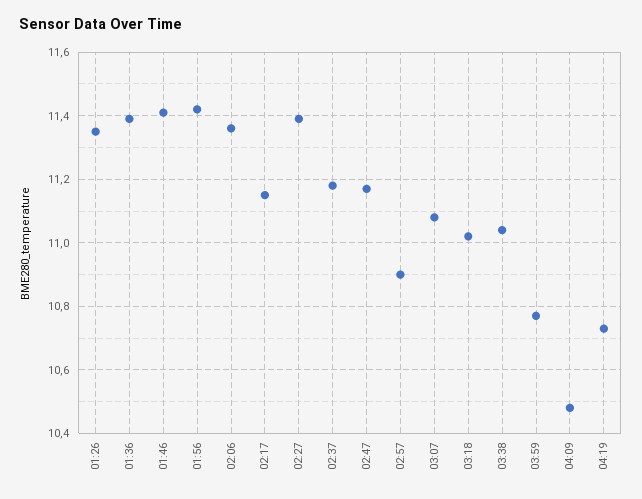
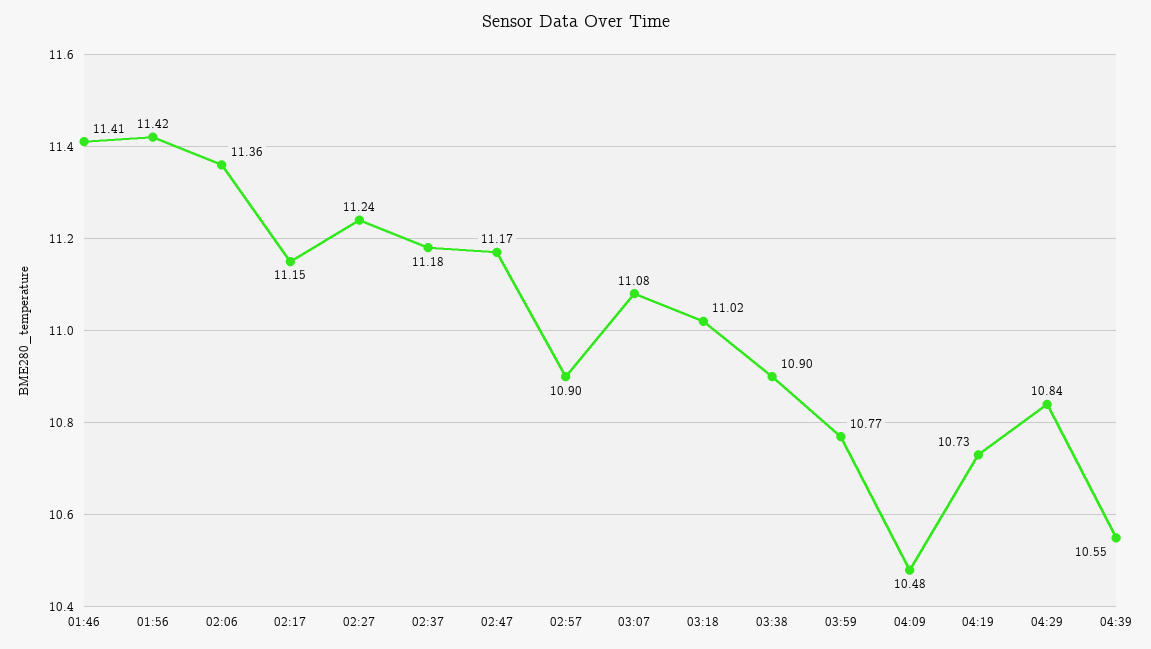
01:26: 11.35 -> none
01:36: 11.4 -> none
02:27: 11.4 -> 11.24
03:38: 11.05 -> 10.9
04:29: none -> 10.84
04:39: none -> 10.55

